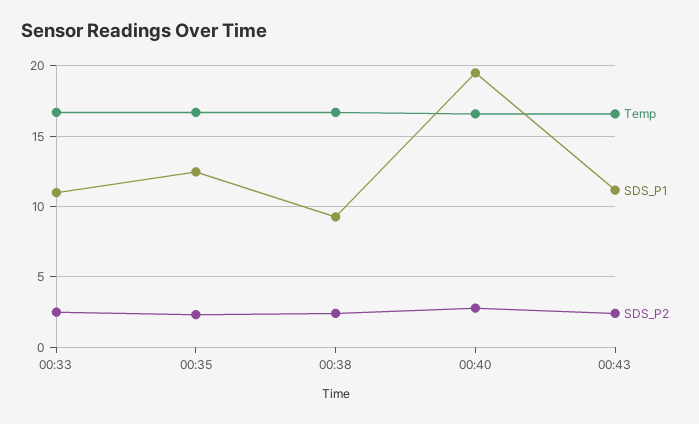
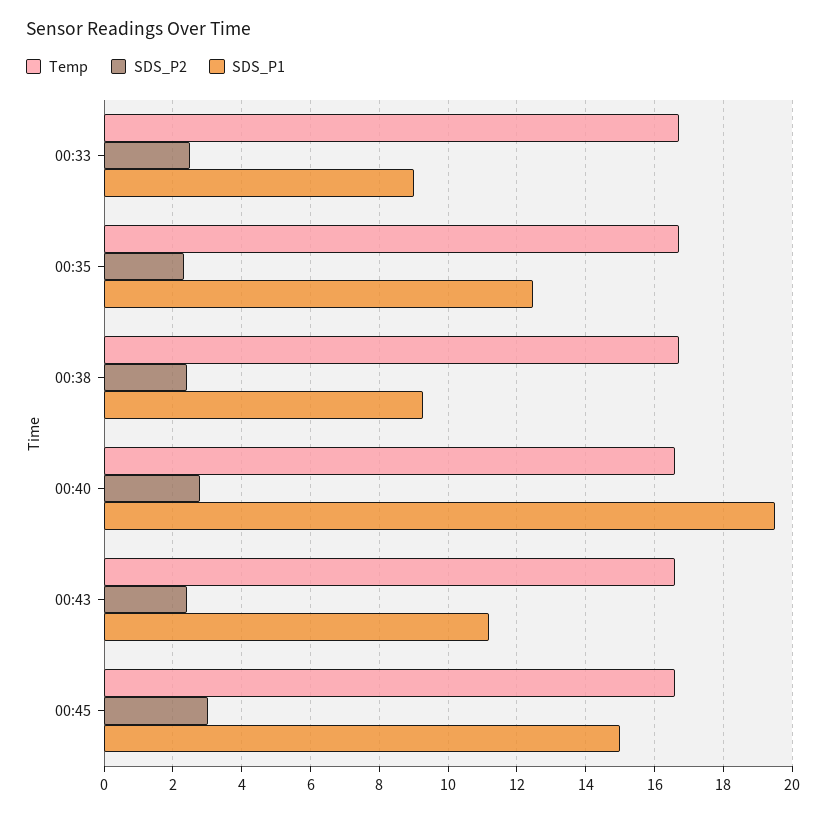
SDS_P1, 00:33: 11 -> 9
Temp, 00:45: none -> 16.6
SDS_P2, 00:45: none -> 3
SDS_P1, 00:45: none -> 15

